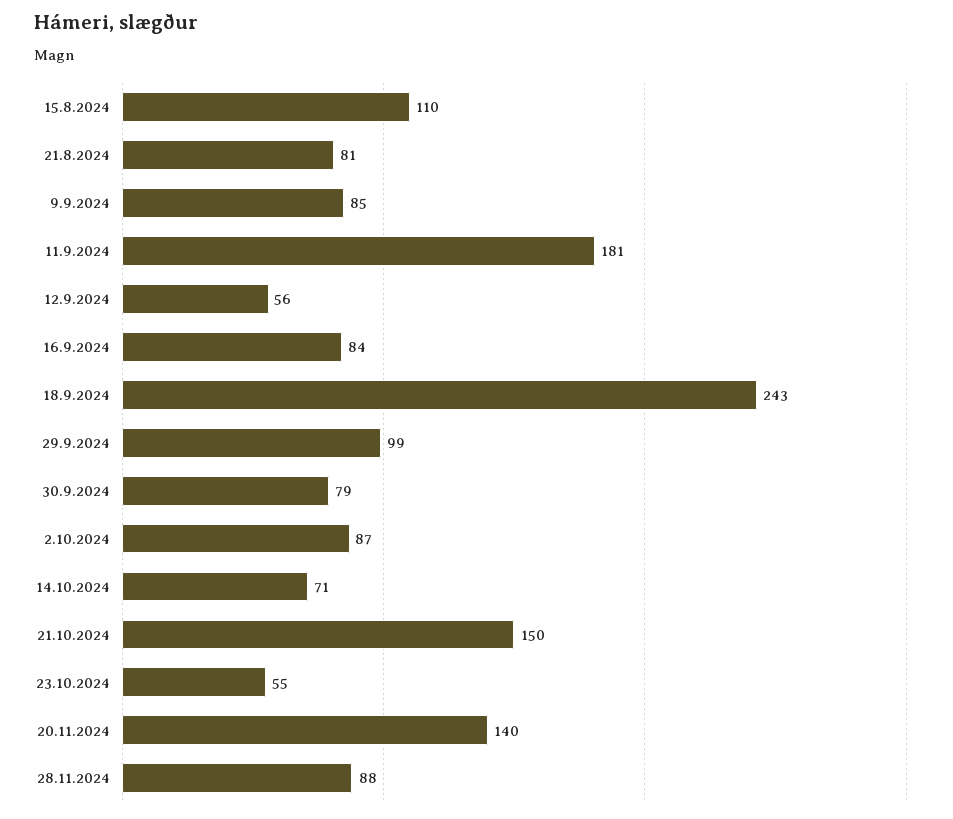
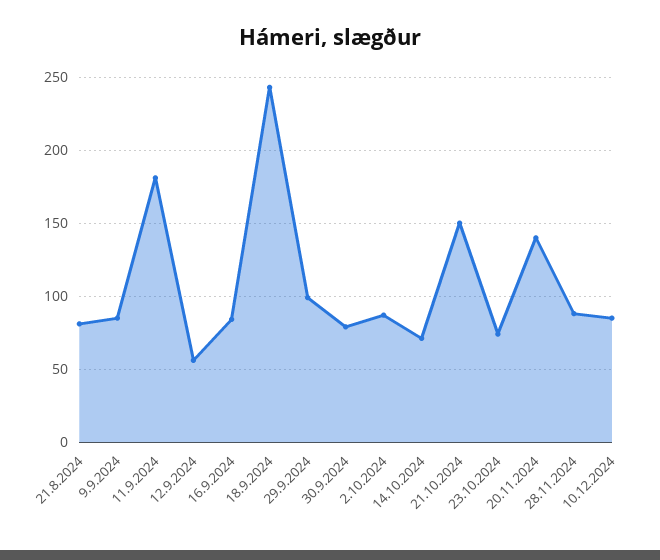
15.8.2024: 110 -> none
23.10.2024: 55 -> 75
10.12.2024: none -> 85

